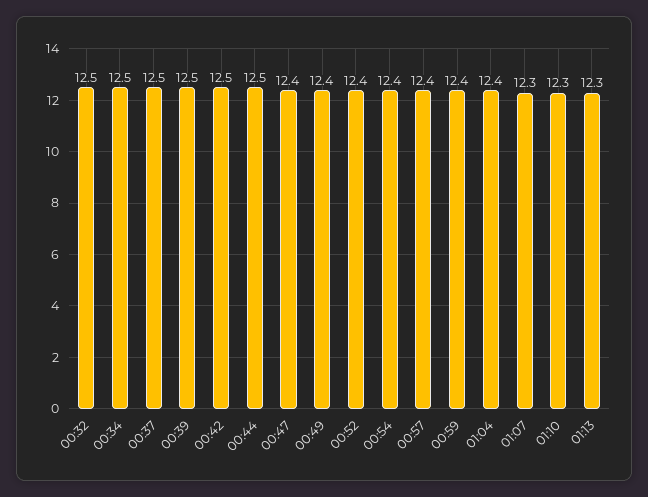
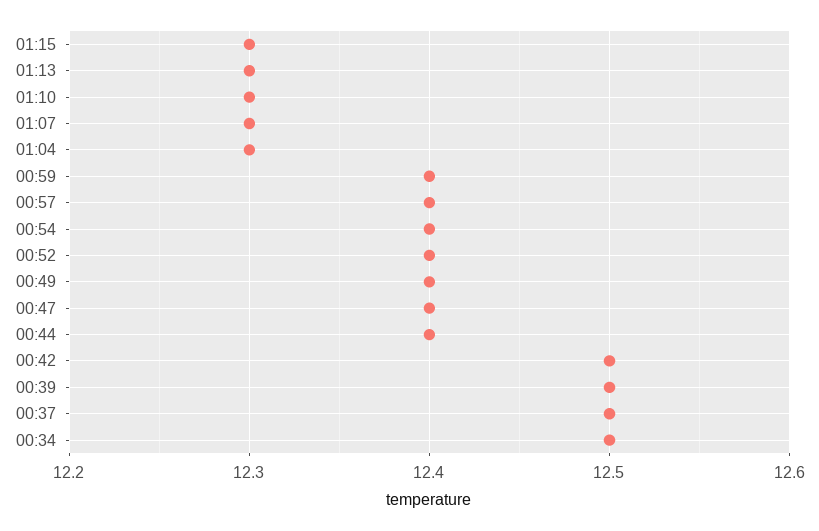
00:32: 12.5 -> none
00:44: 12.5 -> 12.4
01:04: 12.4 -> 12.3
01:15: none -> 12.3

